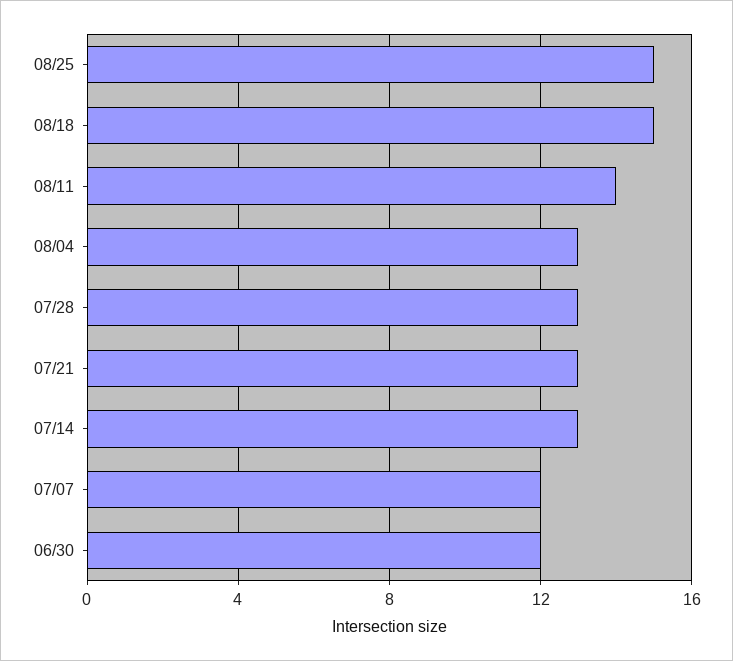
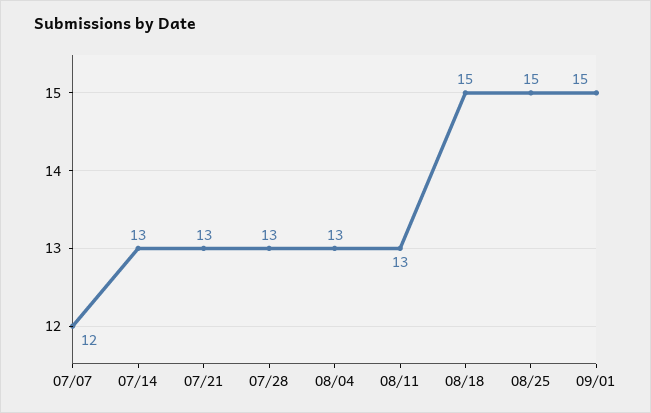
08/11: 14 -> 13
06/30: 12 -> none
09/01: none -> 15

